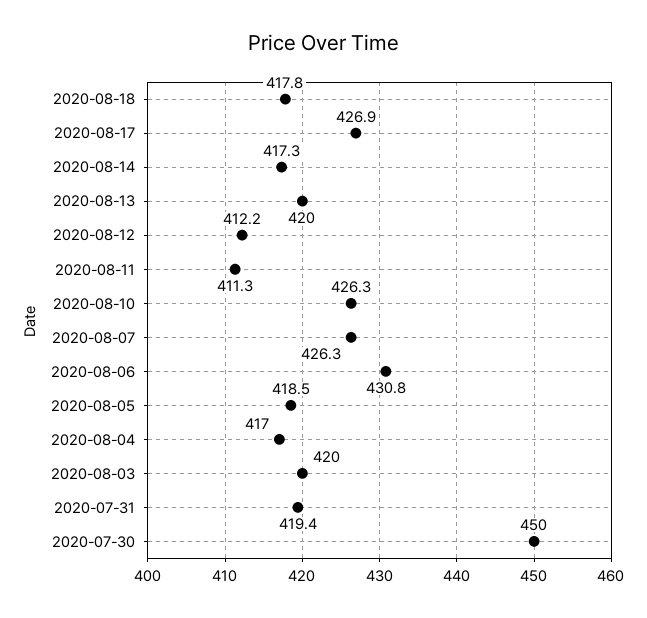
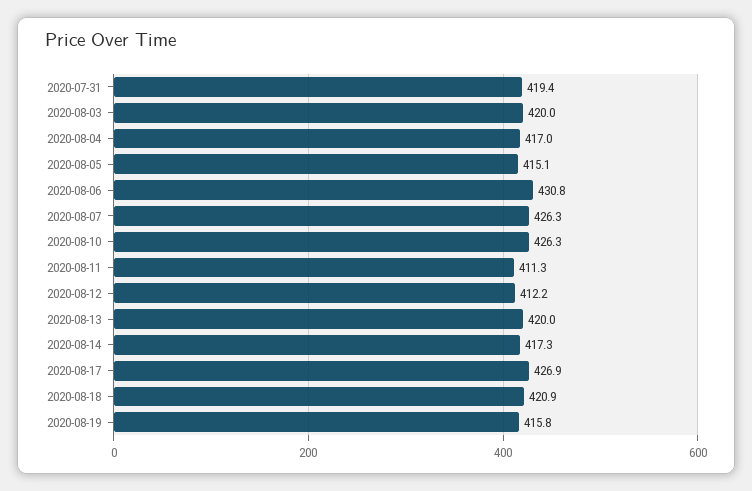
2020-08-18: 417.8 -> 420.9
2020-08-05: 418.5 -> 415.1
2020-07-30: 450 -> none
2020-08-19: none -> 415.8

